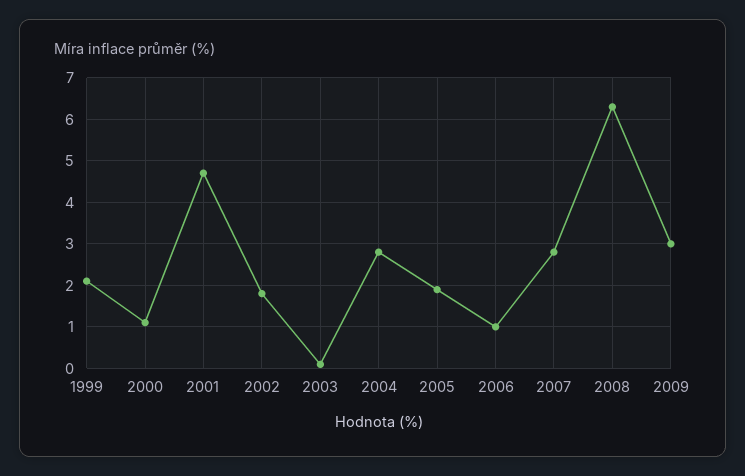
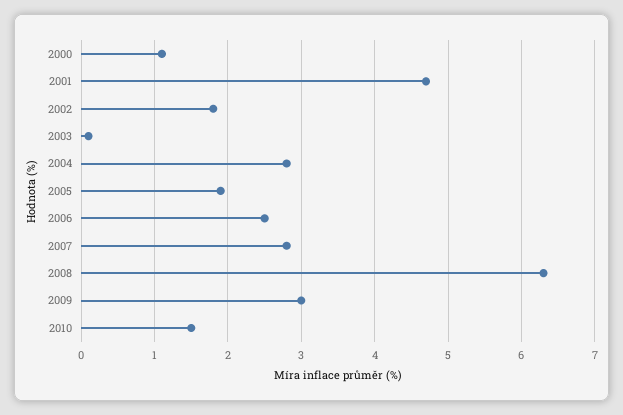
1999: 2 -> none
2006: 1 -> 2.5
2010: none -> 1.5

